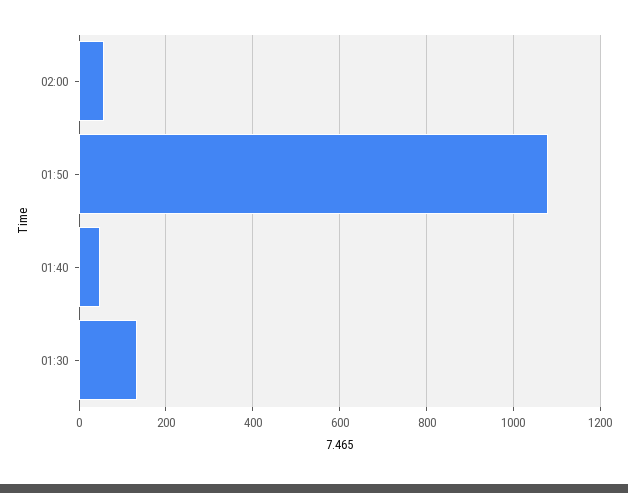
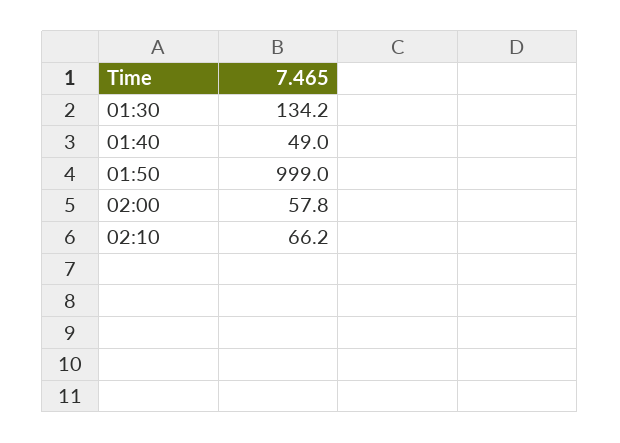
01:50: 1080 -> 999
02:10: none -> 66.2

